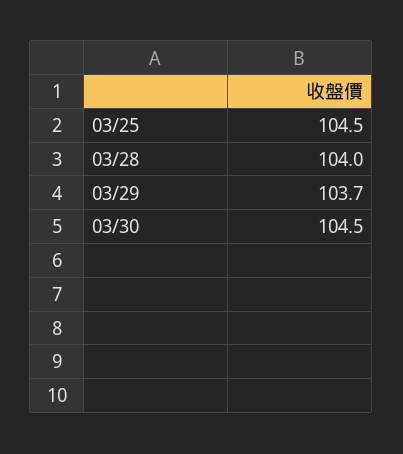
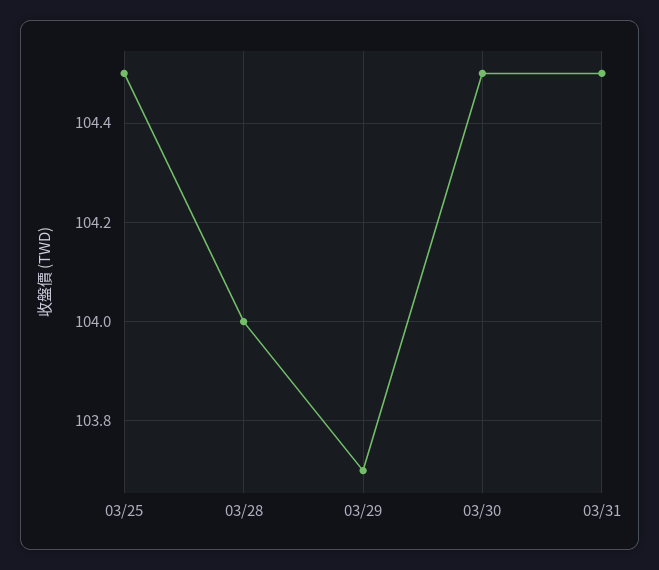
03/31: none -> 104.5

